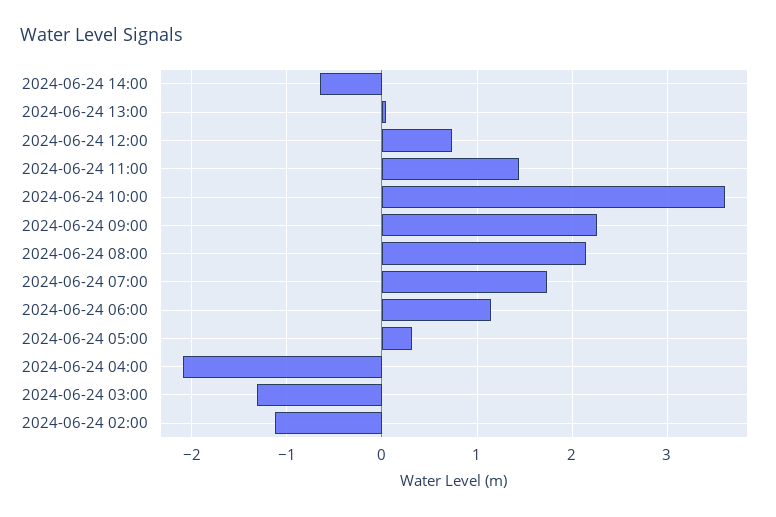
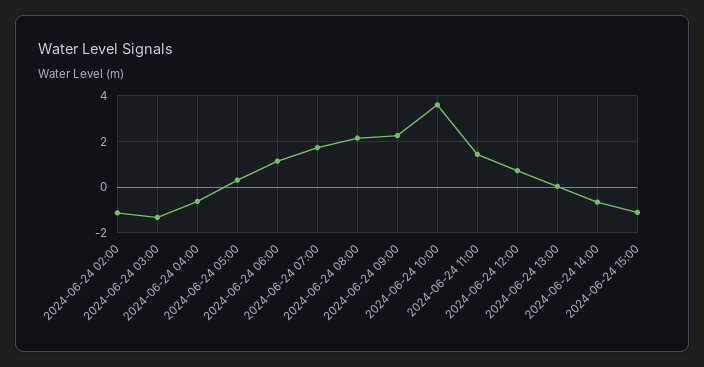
2024-06-24 04:00: -2.1 -> -0.5
2024-06-24 15:00: none -> -1

